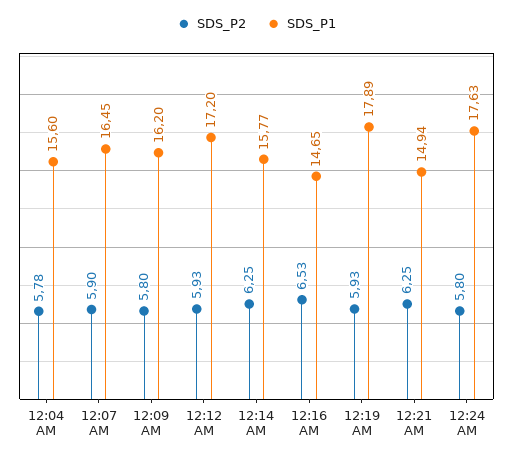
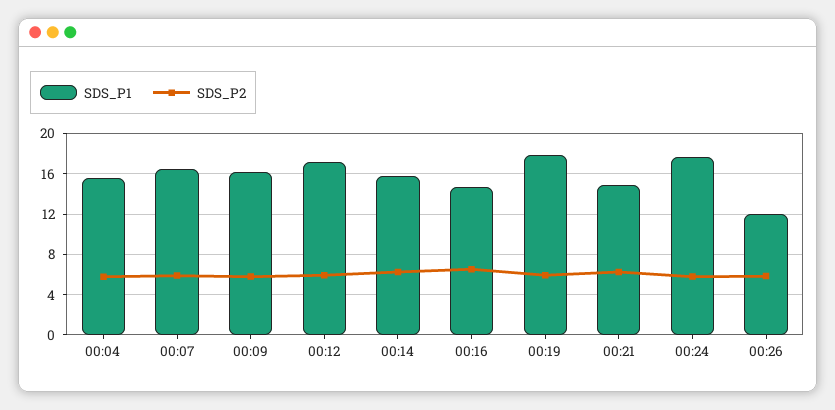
SDS_P1, 00:26: none -> 12
SDS_P2, 00:26: none -> 6

